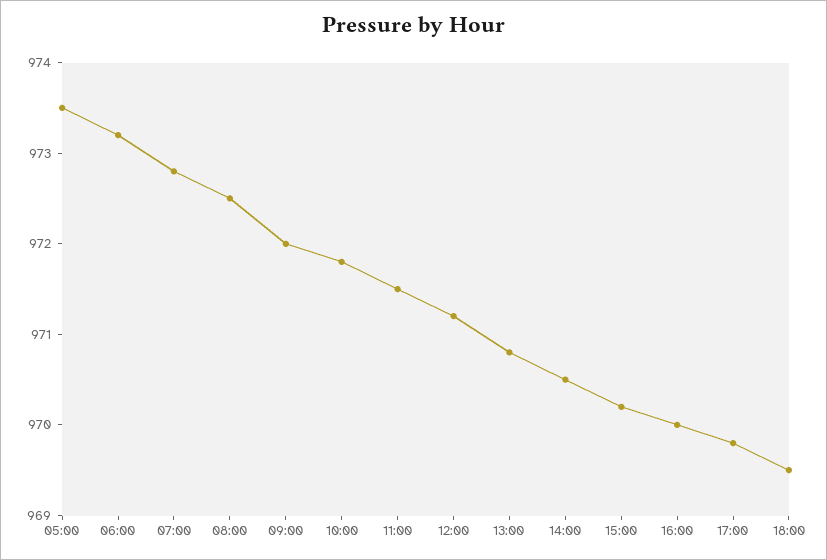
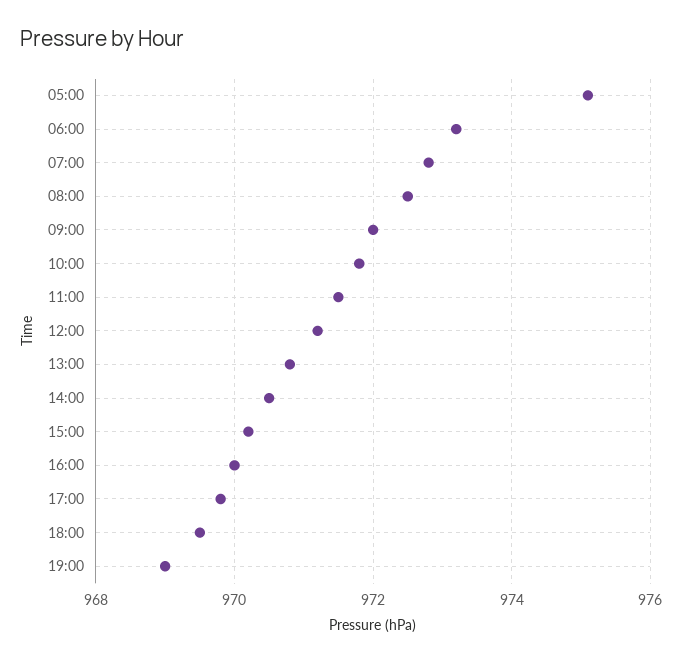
05:00: 973.5 -> 975
19:00: none -> 969

